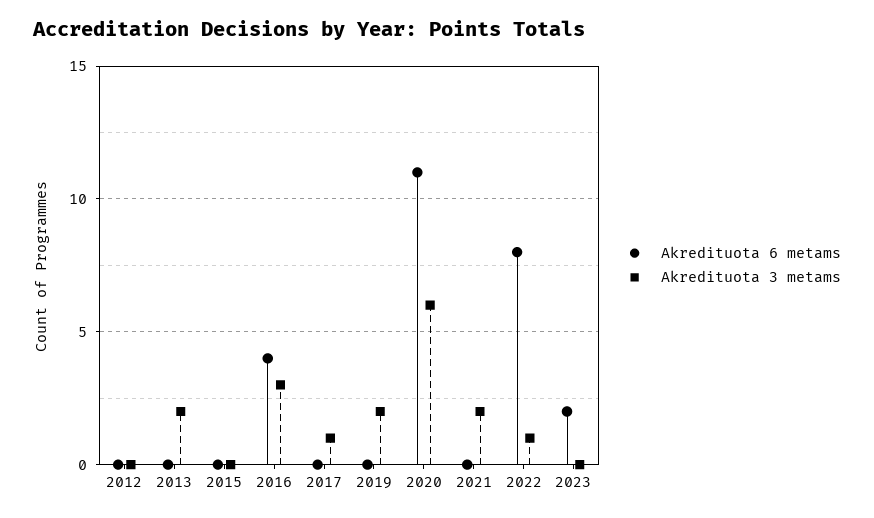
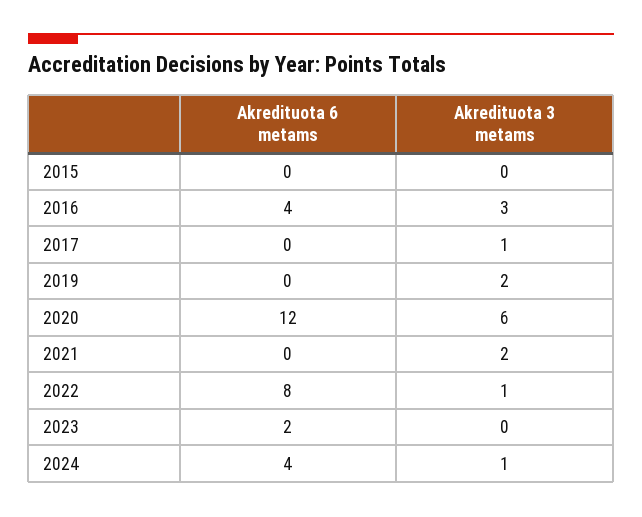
Akredituota 6 metams, 2012: 0 -> none
Akredituota 3 metams, 2012: 0 -> none
Akredituota 6 metams, 2013: 0 -> none
Akredituota 3 metams, 2013: 2 -> none
Akredituota 6 metams, 2020: 11 -> 12
Akredituota 6 metams, 2024: none -> 4
Akredituota 3 metams, 2024: none -> 1

